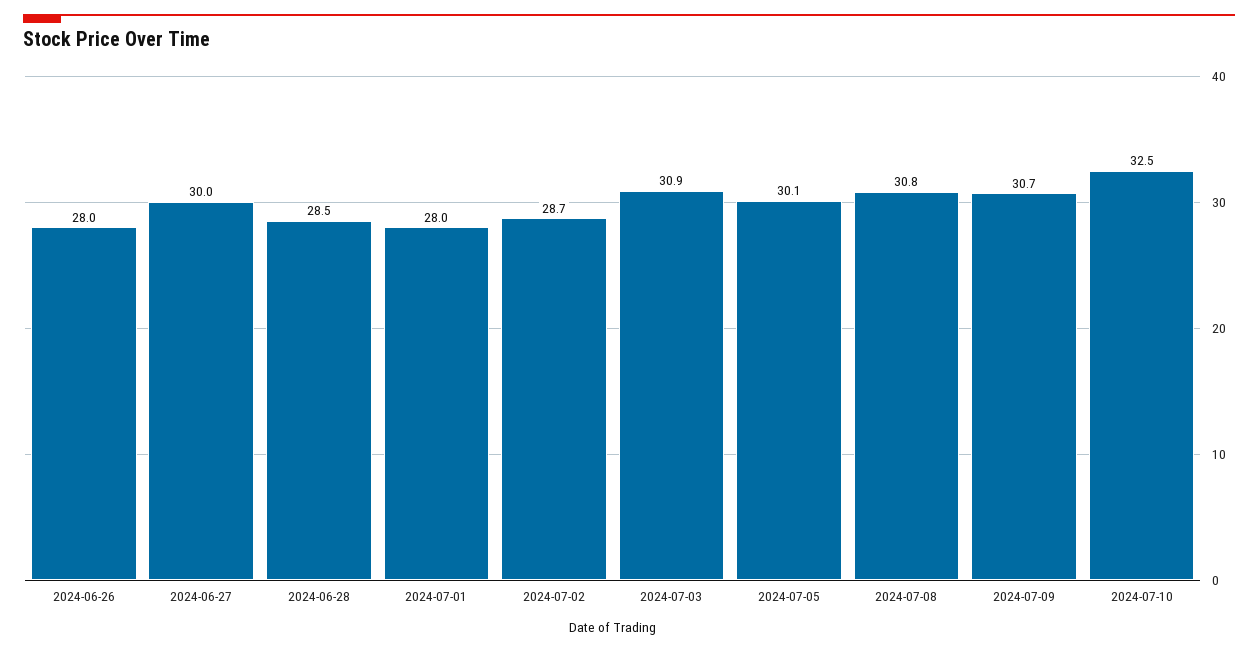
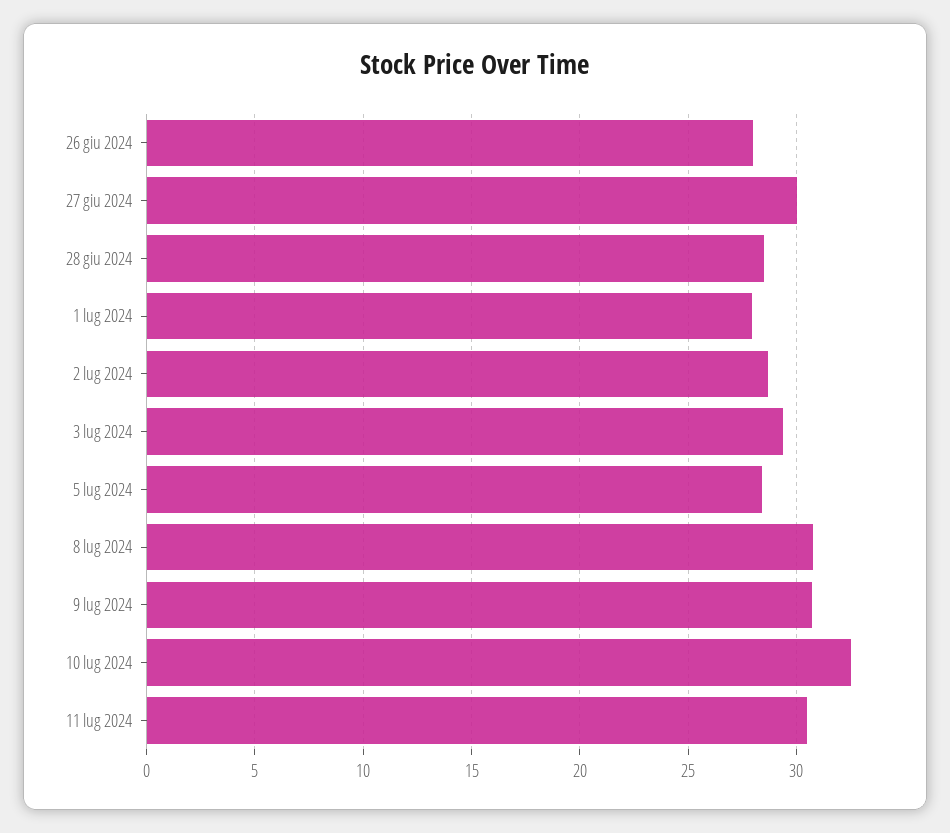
2024-07-03: 30.9 -> 29.5
2024-07-05: 30.1 -> 28.5
11 lug 2024: none -> 30.5

